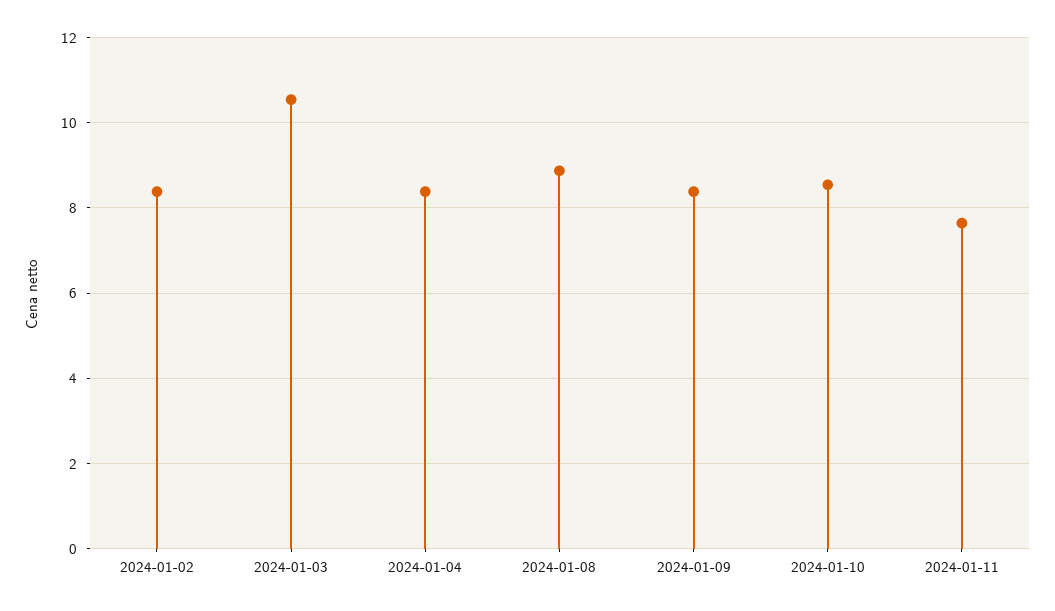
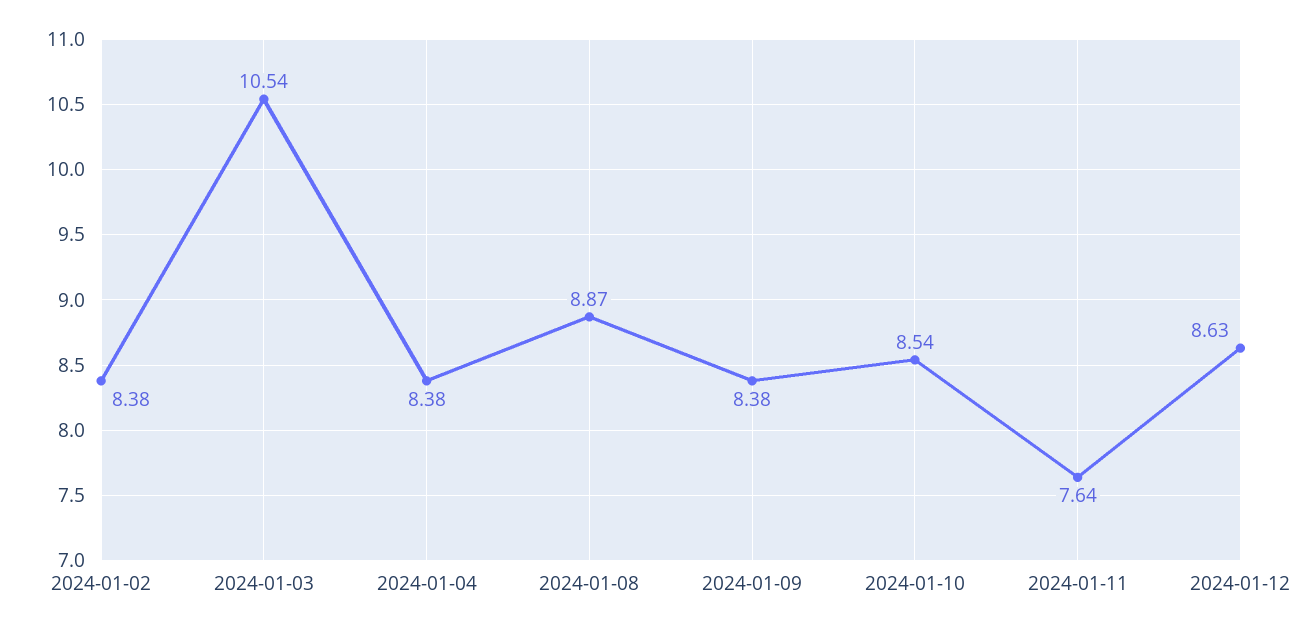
2024-01-12: none -> 8.63

